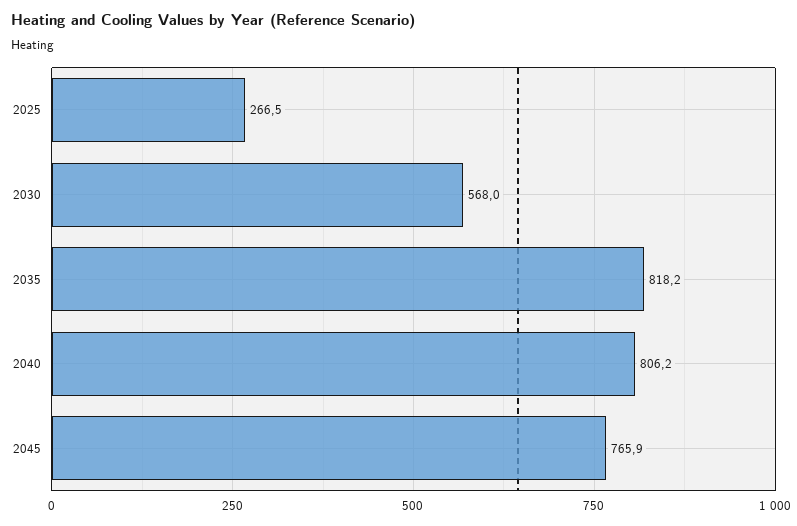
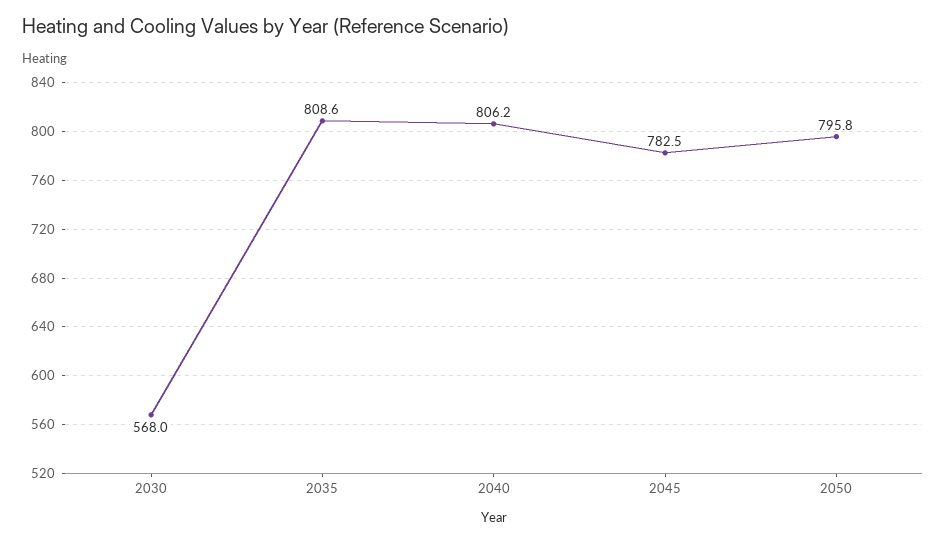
2025: 266.5 -> none
2035: 818.2 -> 808.6
2045: 765.9 -> 782.5
2050: none -> 795.8

